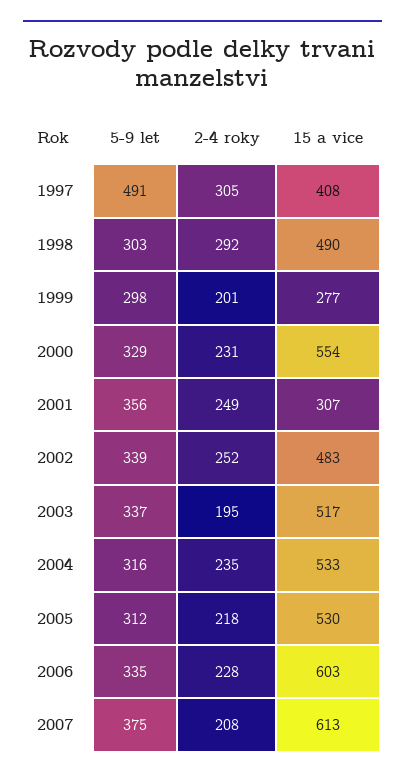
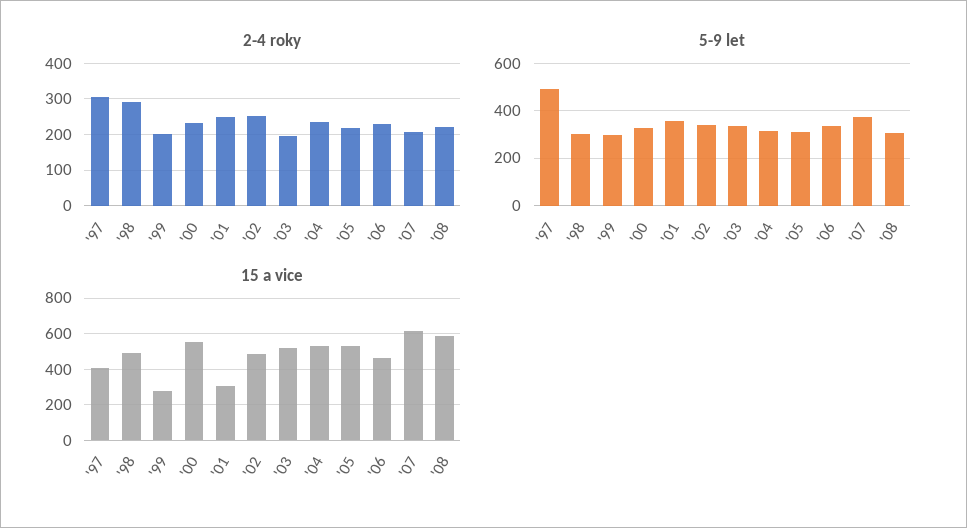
15 a vice, 2006: 603 -> 450
2-4 roky, '08: none -> 220
5-9 let, '08: none -> 300
15 a vice, '08: none -> 600

